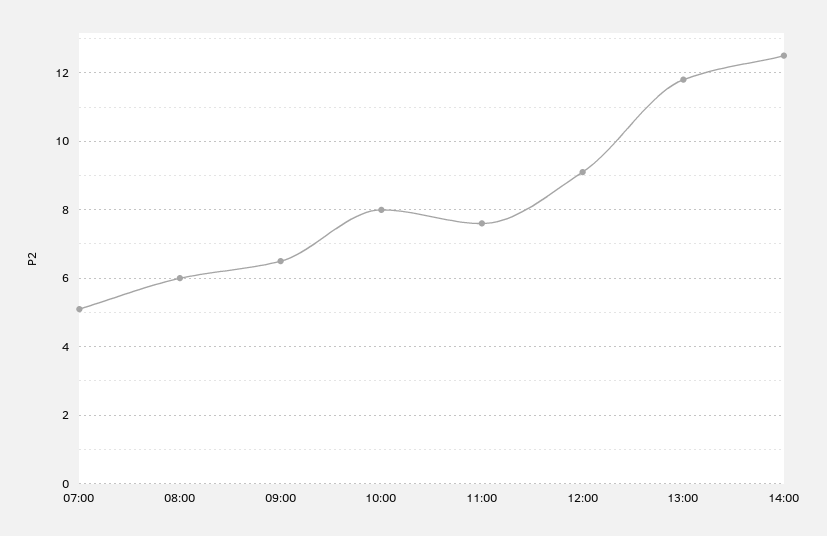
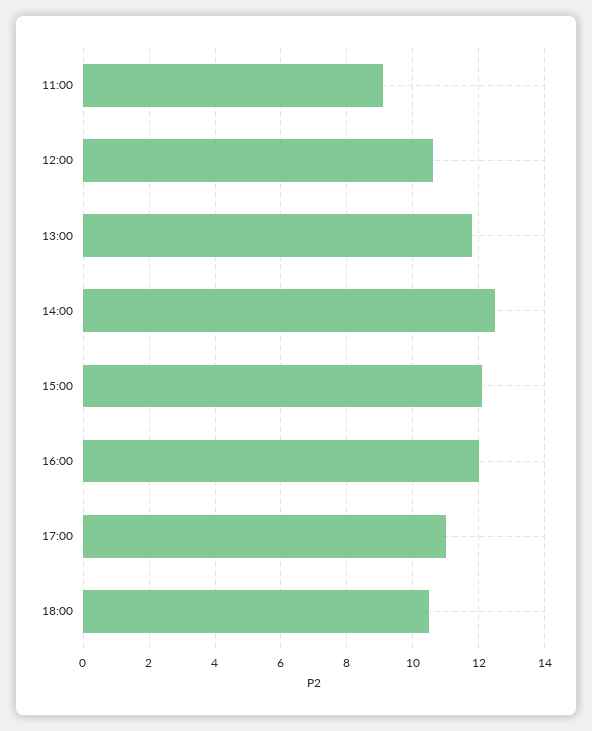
07:00: 5 -> none
08:00: 6 -> none
09:00: 6.5 -> none
10:00: 8 -> none
11:00: 7.5 -> 9
12:00: 9 -> 10.5
15:00: none -> 12
16:00: none -> 12
17:00: none -> 11
18:00: none -> 10.5

